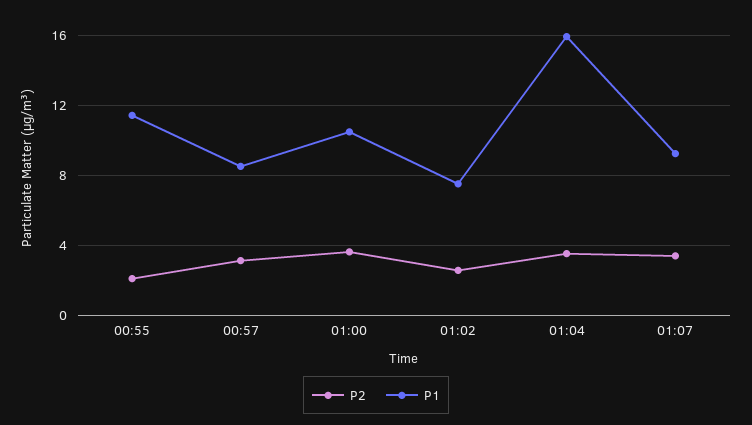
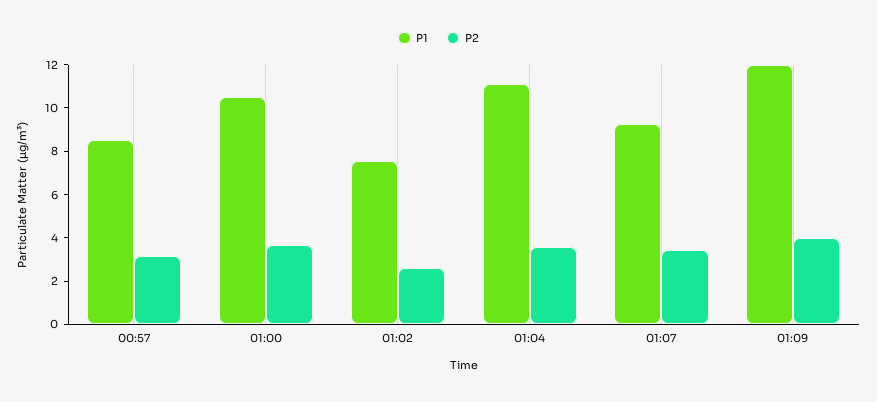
P2, 00:55: 2 -> none
P1, 00:55: 11.5 -> none
P1, 01:04: 16 -> 11
P1, 01:09: none -> 12
P2, 01:09: none -> 4

